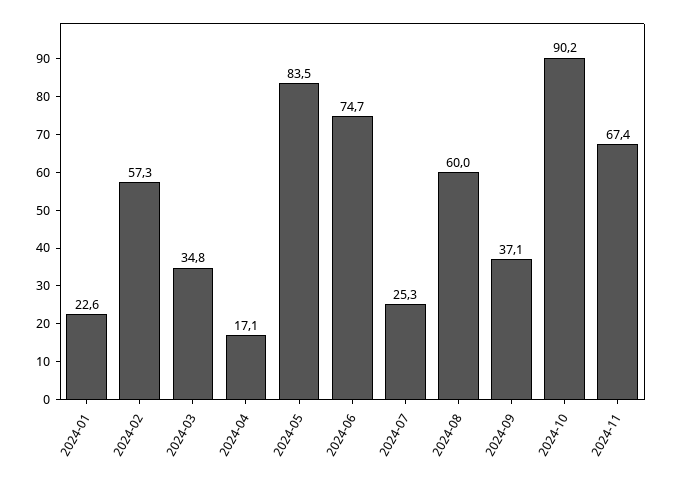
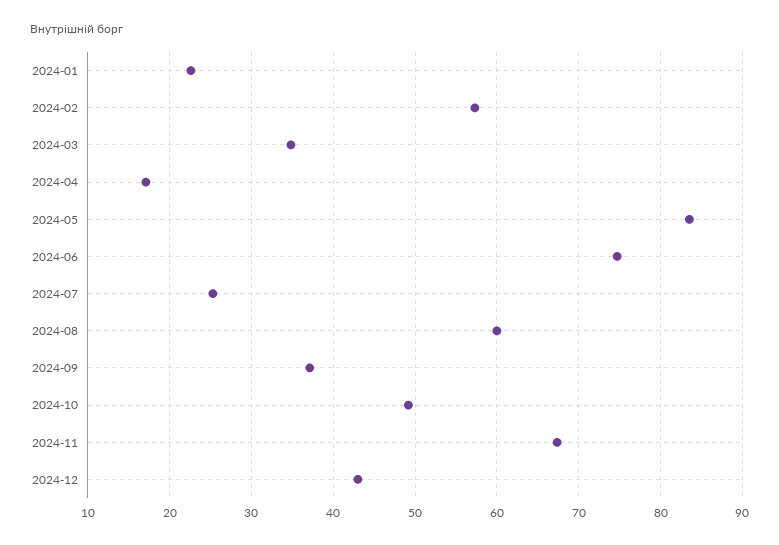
2024-10: 90.2 -> 49
2024-12: none -> 43

